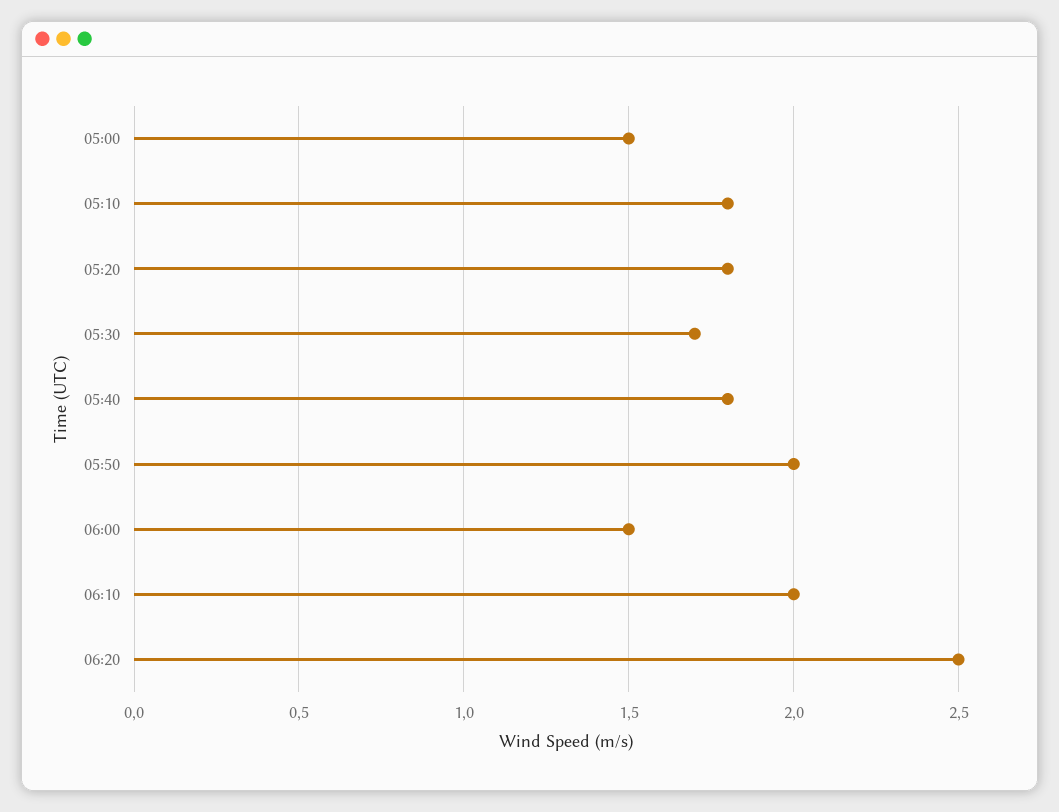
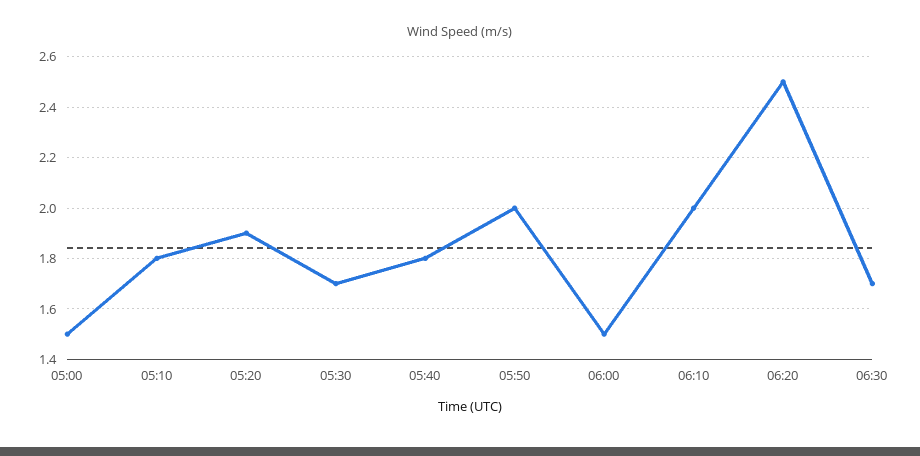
05:20: 1.8 -> 1.9
06:30: none -> 1.7

